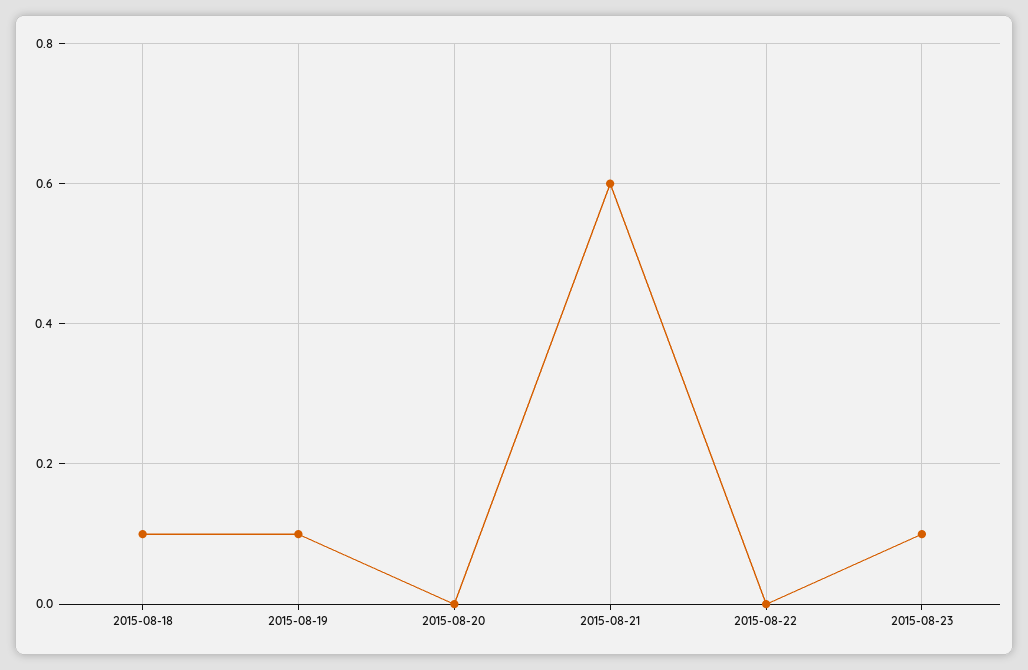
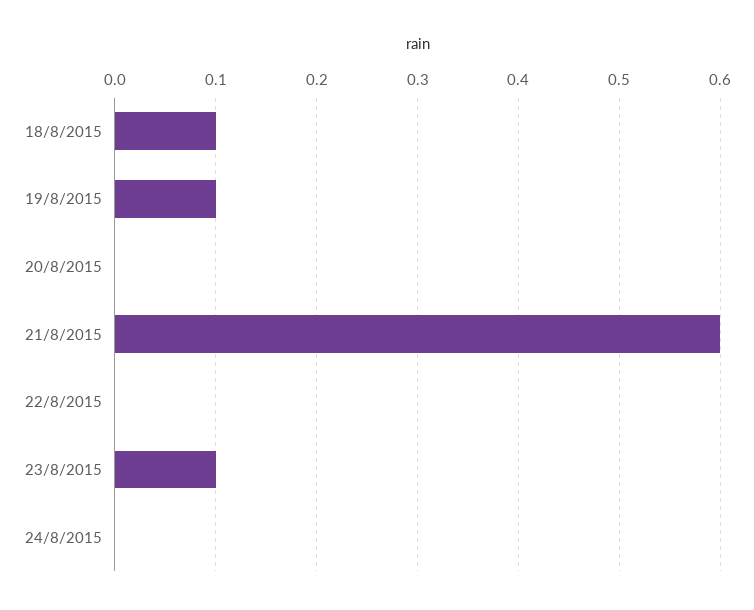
24/8/2015: none -> 0

